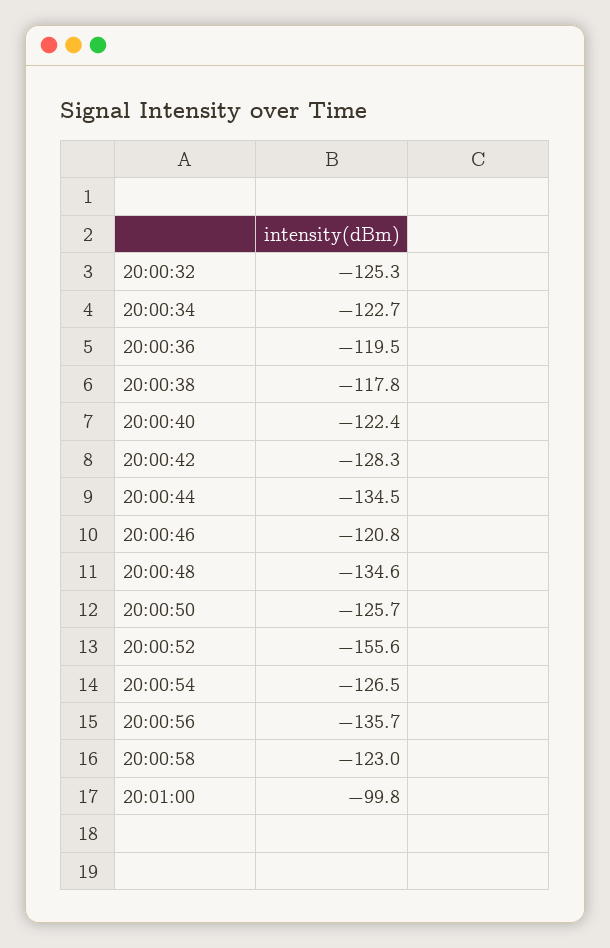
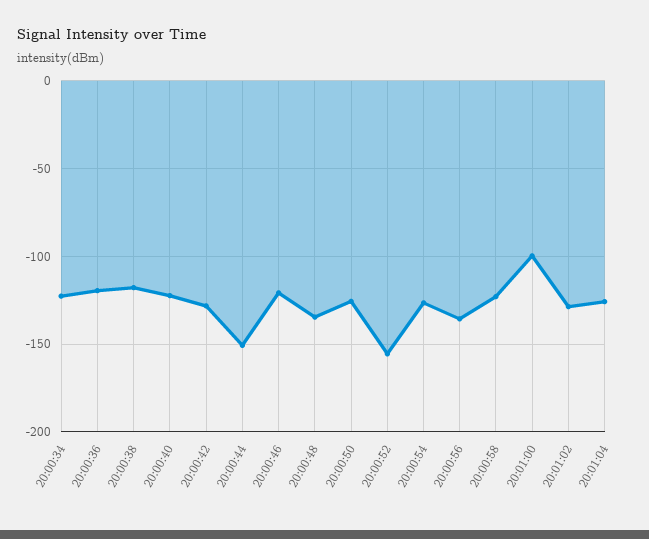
20:00:32: -125.3 -> none
20:00:44: -134.5 -> -150
20:01:02: none -> -130
20:01:04: none -> -125

